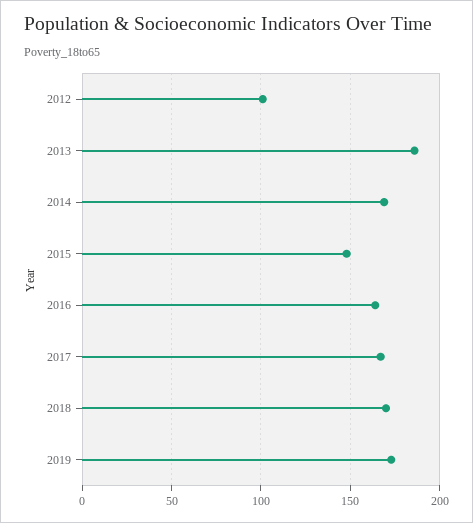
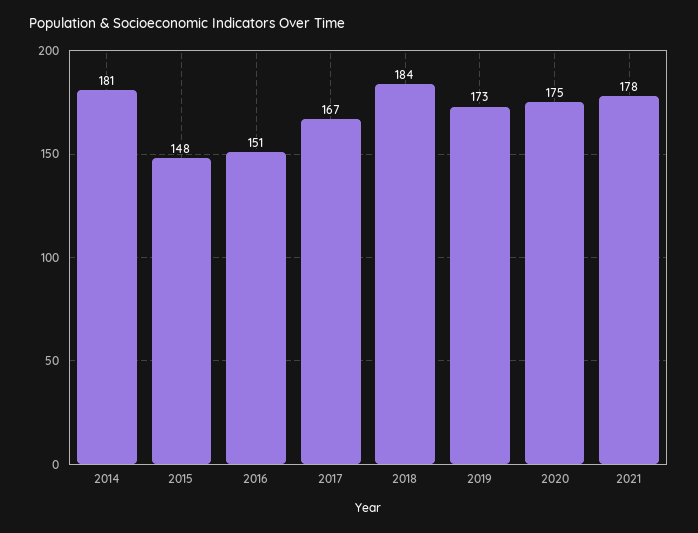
2012: 100 -> none
2013: 185 -> none
2014: 170 -> 181
2016: 165 -> 151
2018: 170 -> 184
2020: none -> 175
2021: none -> 178

